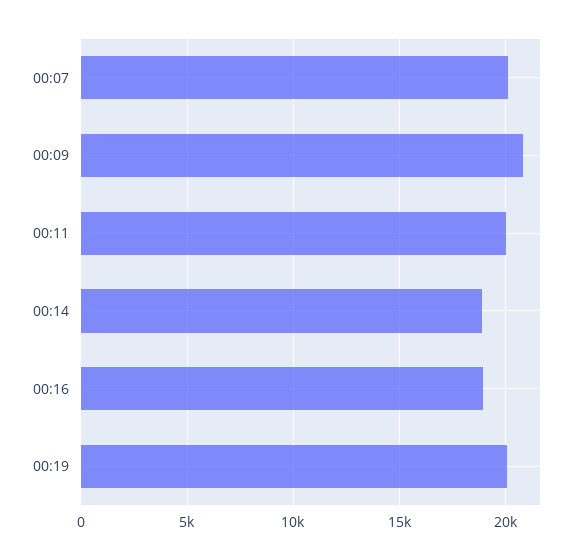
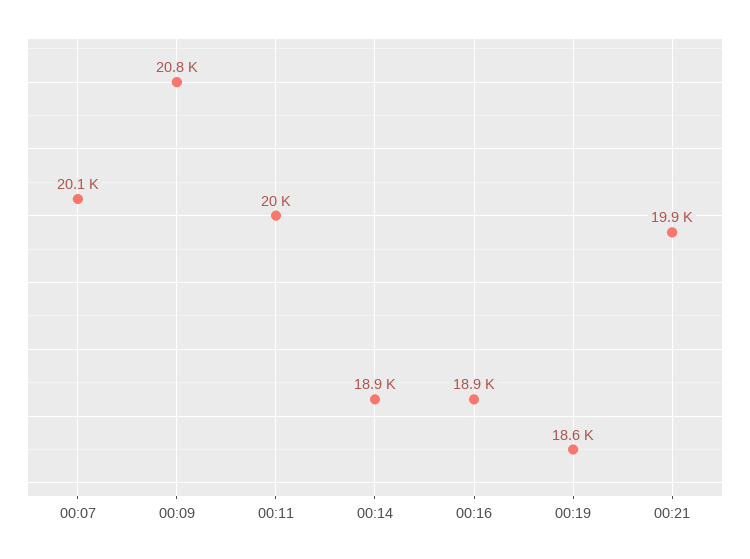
00:19: 20000 -> 18600
00:21: none -> 19900

